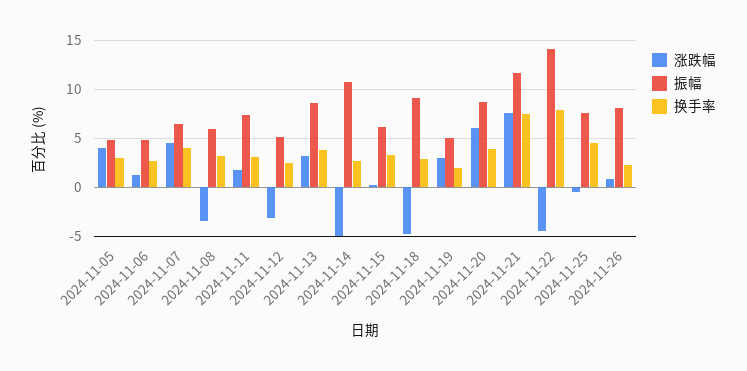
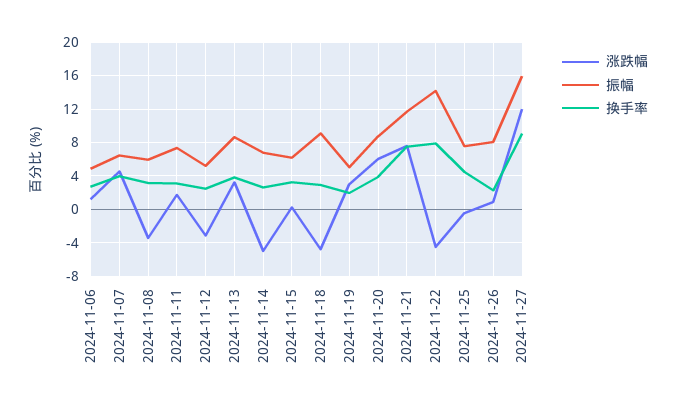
涨跌幅, 2024-11-05: 4 -> none
振幅, 2024-11-05: 5 -> none
换手率, 2024-11-05: 3 -> none
振幅, 2024-11-14: 11 -> 7
涨跌幅, 2024-11-27: none -> 12
振幅, 2024-11-27: none -> 16
换手率, 2024-11-27: none -> 9

